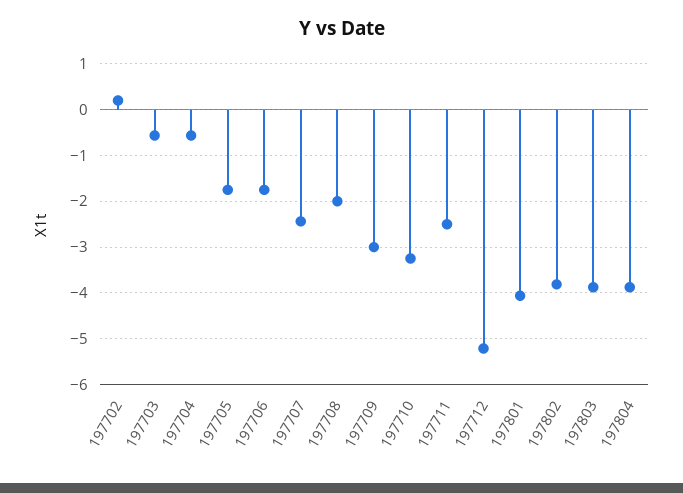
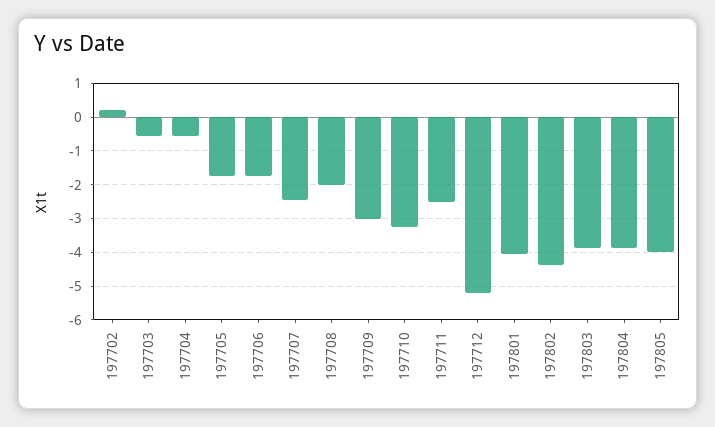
197802: -3.8 -> -4.4
197805: none -> -4

